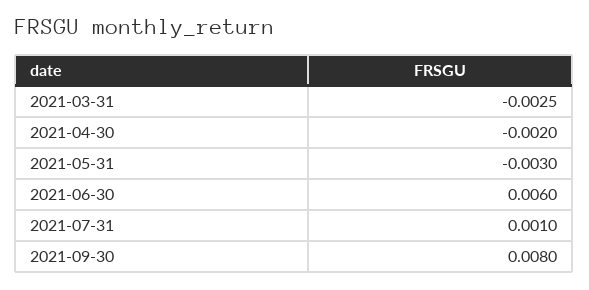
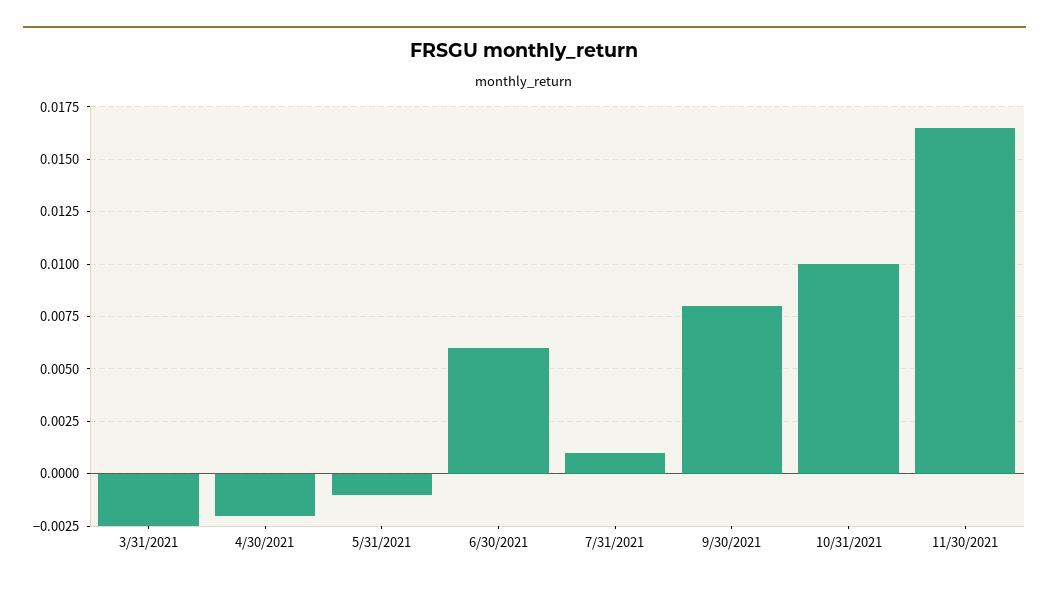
2021-05-31: -0.003 -> -0.001
10/31/2021: none -> 0.01
11/30/2021: none -> 0.0165

